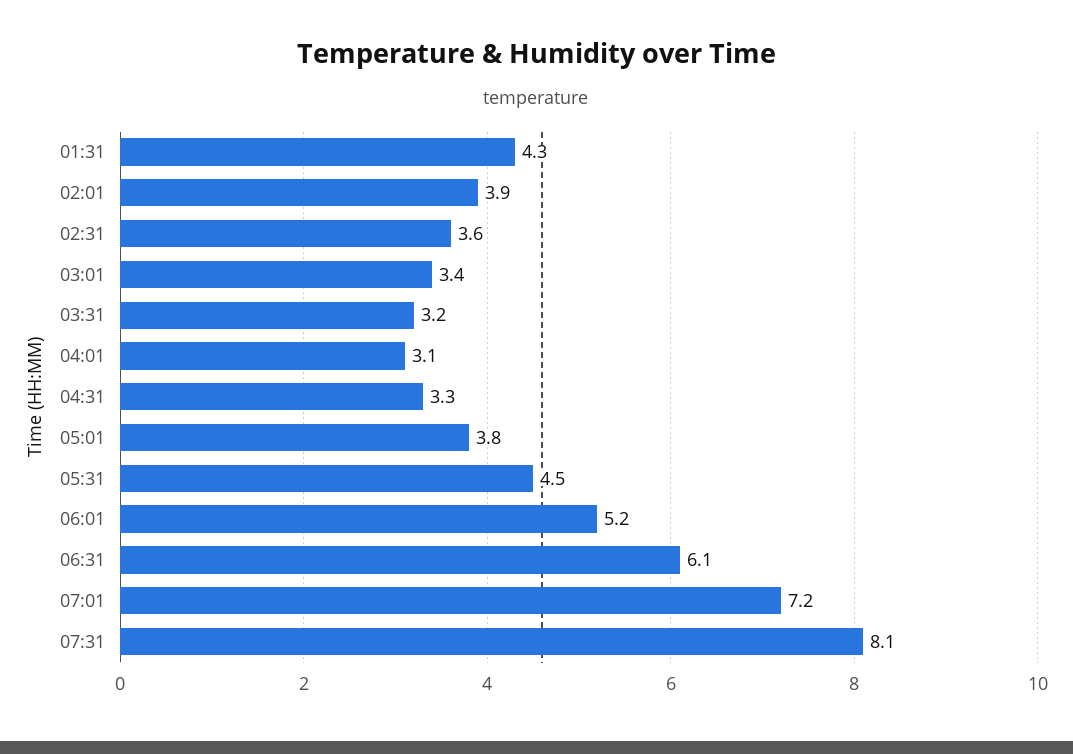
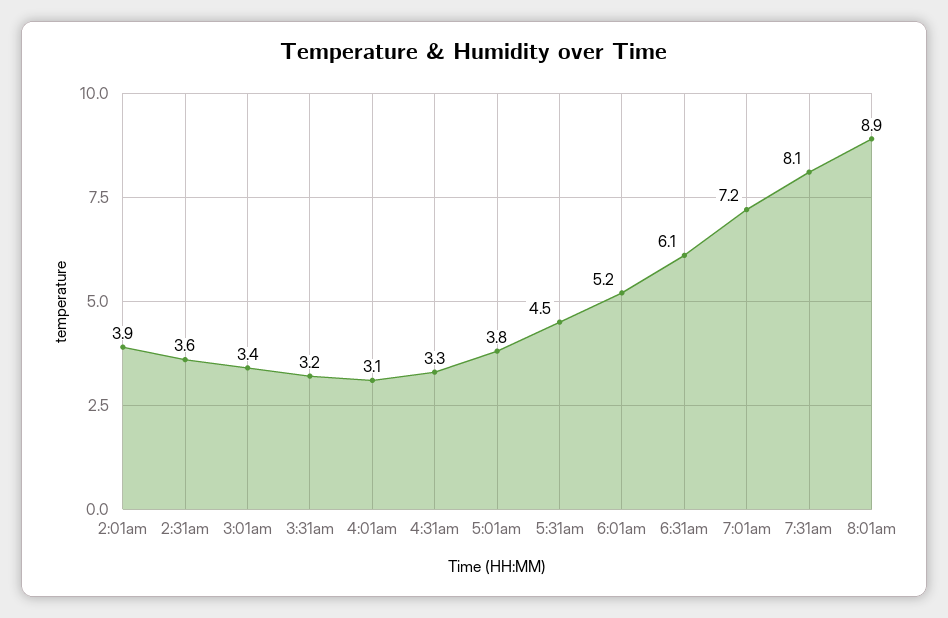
01:31: 4.3 -> none
8:01am: none -> 8.9

